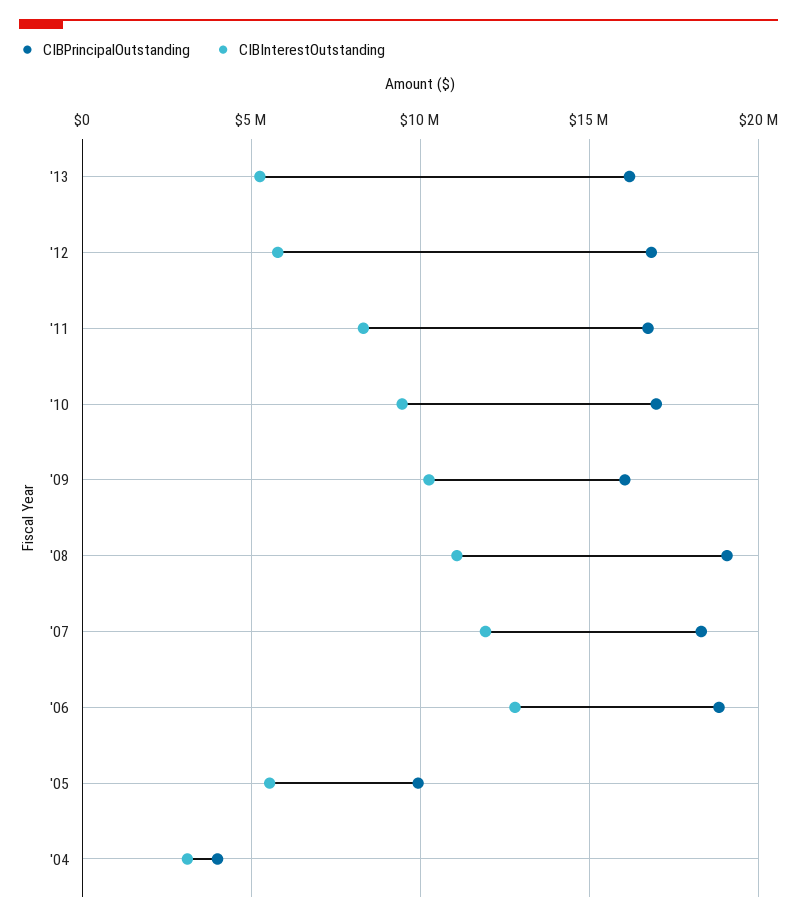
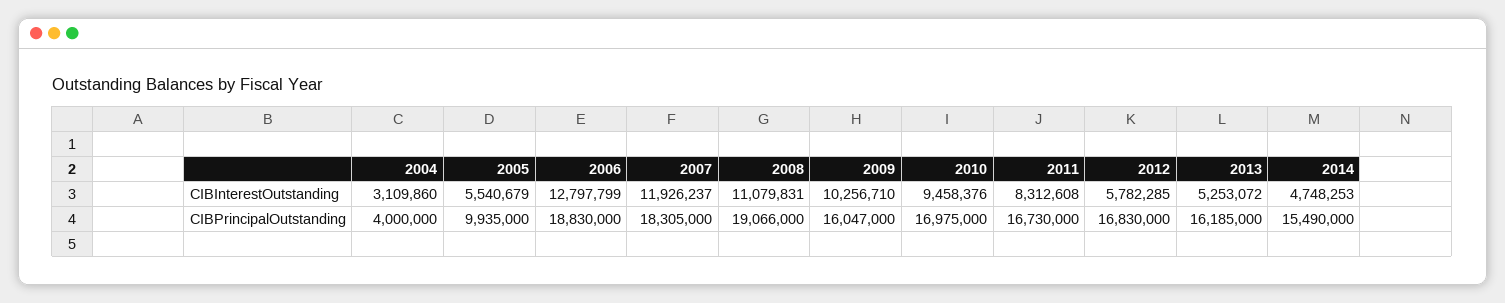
CIBInterestOutstanding, 2014: none -> 4748253
CIBPrincipalOutstanding, 2014: none -> 15490000

